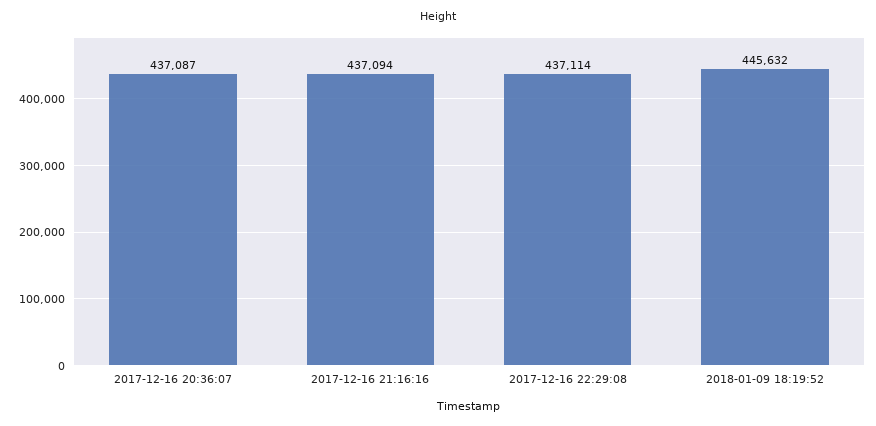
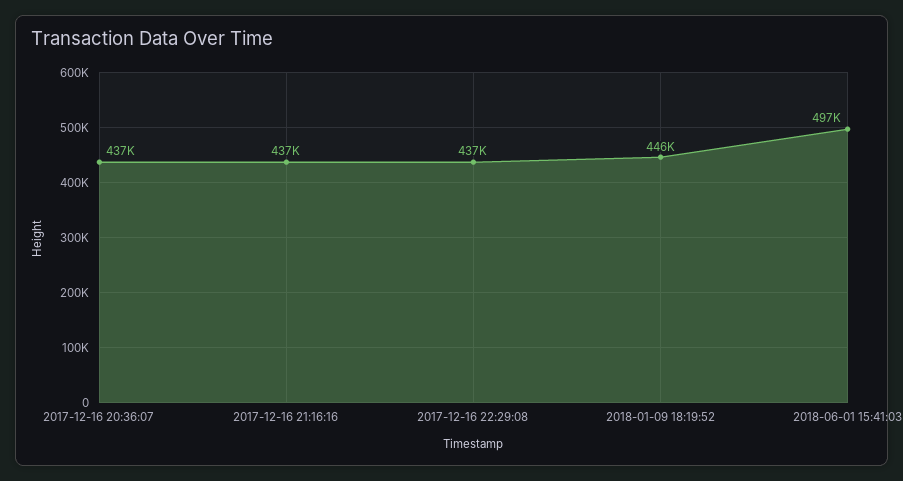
2018-06-01 15:41:03: none -> 497000

